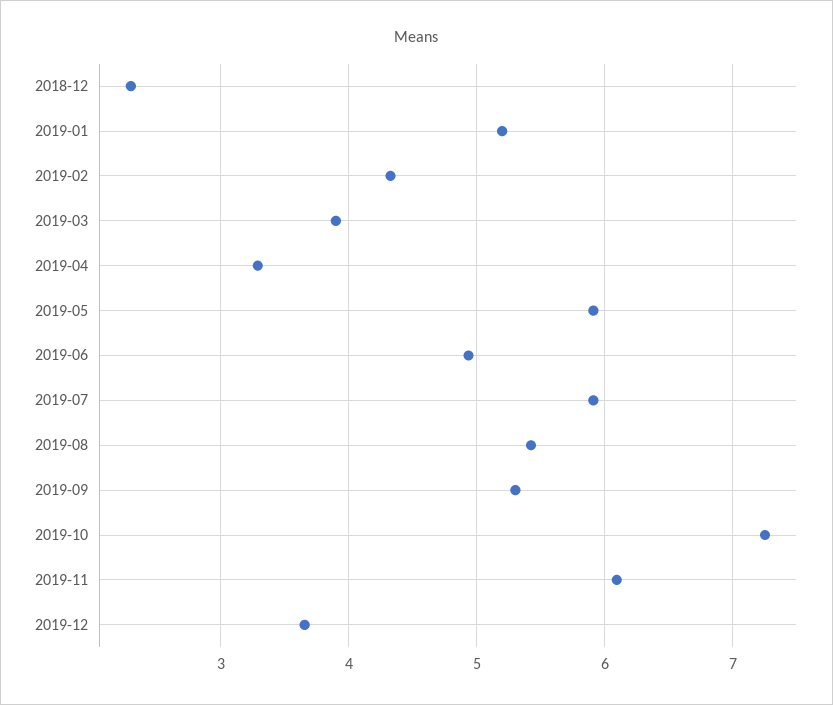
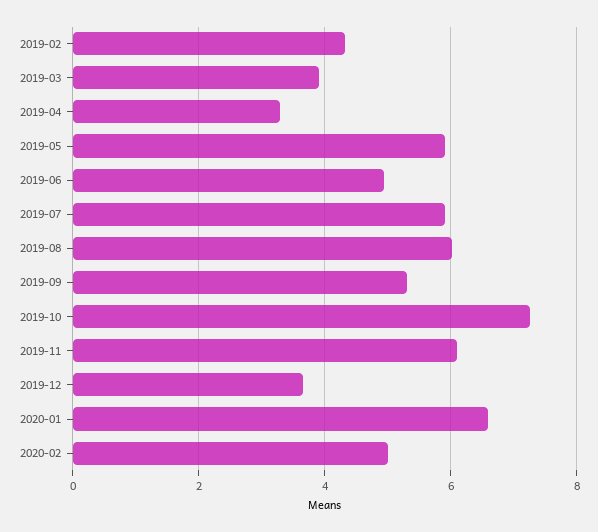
2018-12: 2.3 -> none
2019-01: 5.2 -> none
2019-08: 5.4 -> 6
2020-01: none -> 6.6
2020-02: none -> 5

